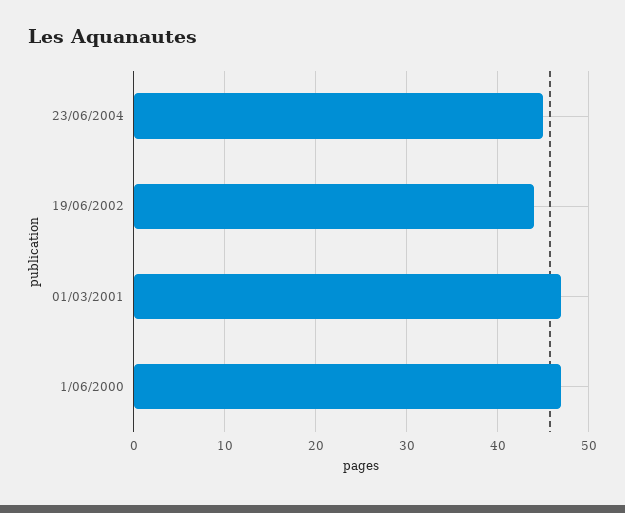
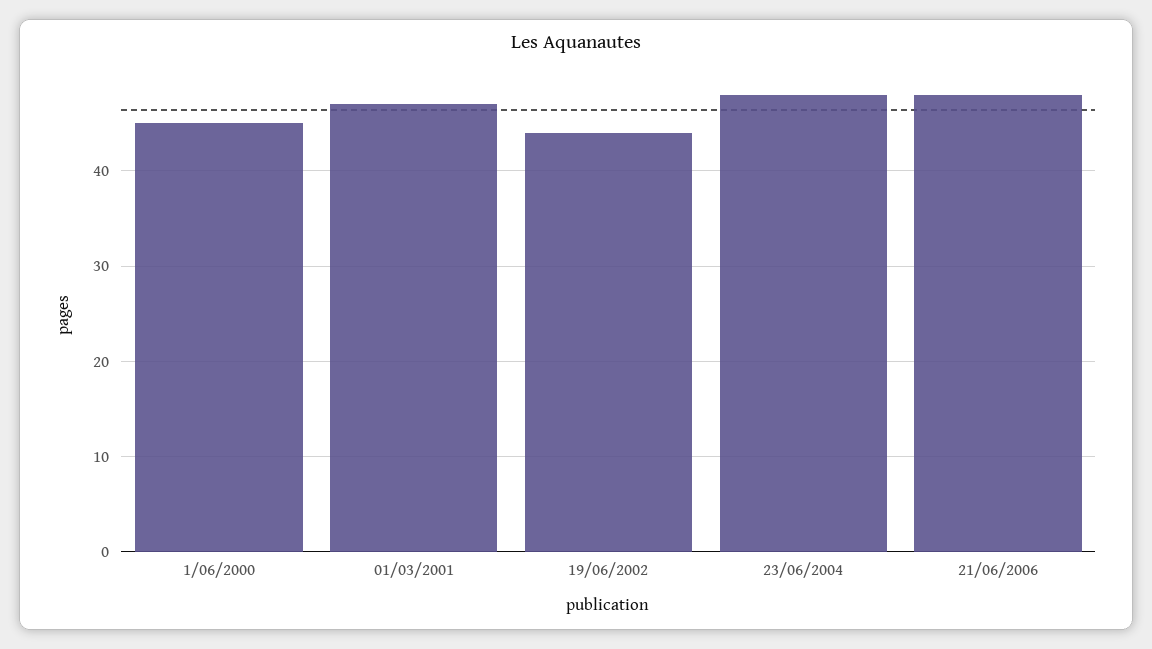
23/06/2004: 45 -> 48
1/06/2000: 47 -> 45
21/06/2006: none -> 48

